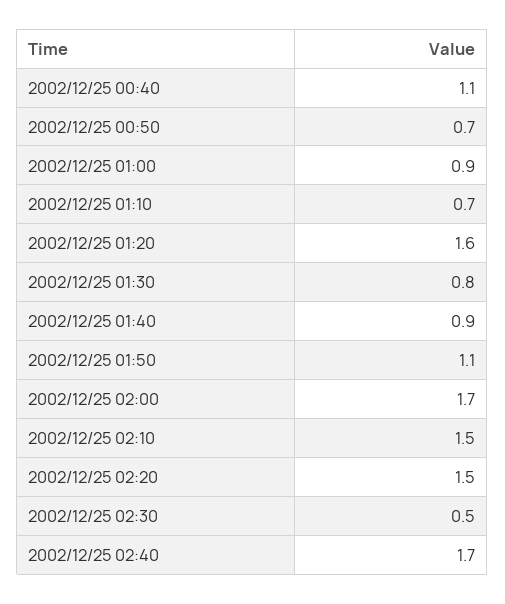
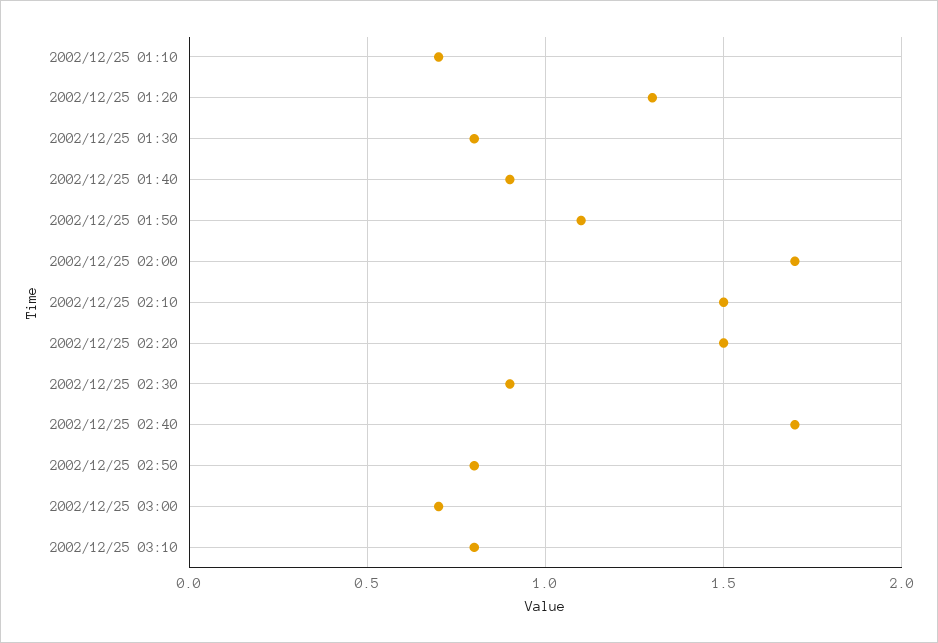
2002/12/25 00:40: 1.1 -> none
2002/12/25 00:50: 0.7 -> none
2002/12/25 01:00: 0.9 -> none
2002/12/25 01:20: 1.6 -> 1.3
2002/12/25 02:30: 0.5 -> 0.9
2002/12/25 02:50: none -> 0.8
2002/12/25 03:00: none -> 0.7
2002/12/25 03:10: none -> 0.8

